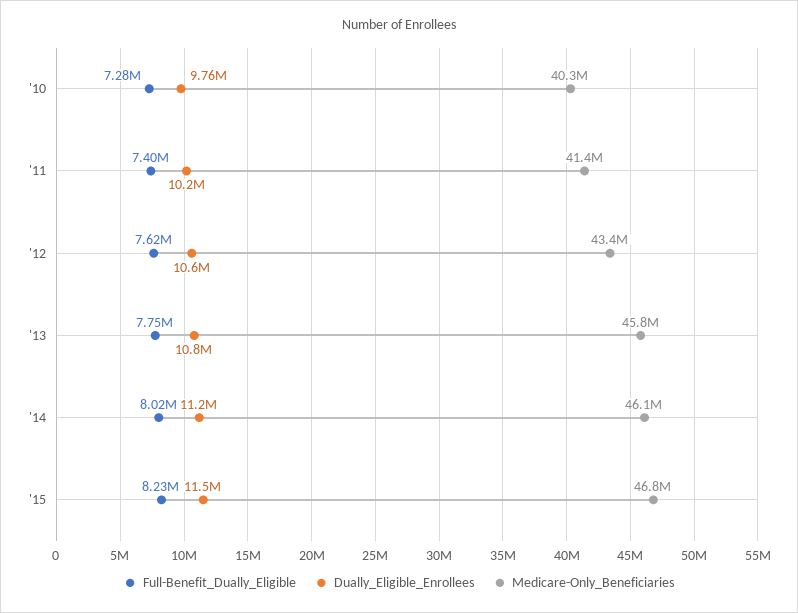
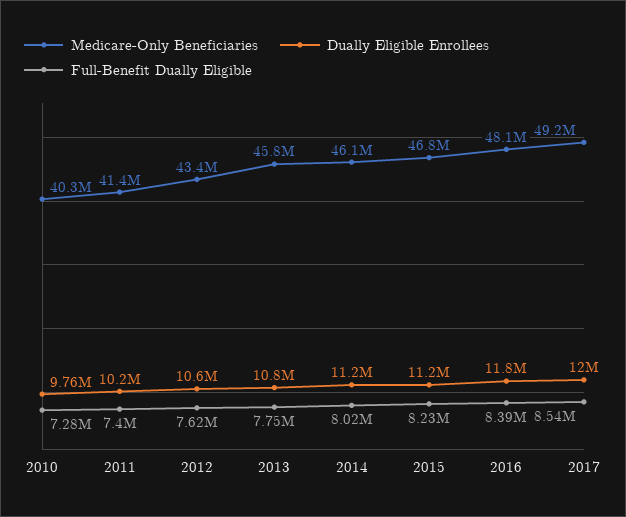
Dually_Eligible_Enrollees, '15: 11500000 -> 11200000
Medicare-Only_Beneficiaries, 2016: none -> 48100000
Dually_Eligible_Enrollees, 2016: none -> 11800000
Full-Benefit_Dually_Eligible, 2016: none -> 8390000
Medicare-Only_Beneficiaries, 2017: none -> 49200000
Dually_Eligible_Enrollees, 2017: none -> 12000000
Full-Benefit_Dually_Eligible, 2017: none -> 8540000

